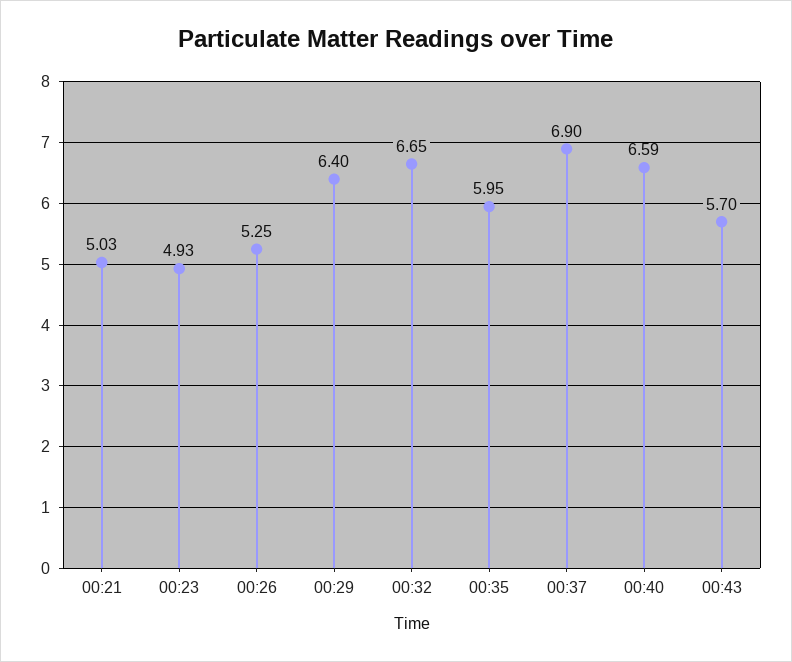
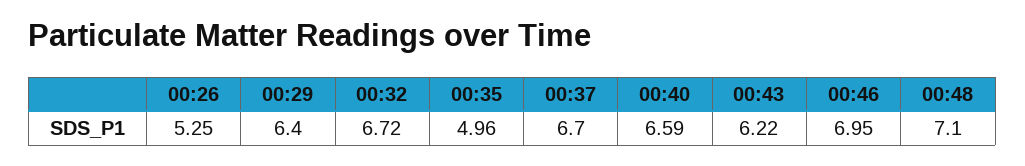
00:21: 5.03 -> none
00:23: 4.93 -> none
00:32: 6.65 -> 6.72
00:35: 5.95 -> 4.96
00:37: 6.9 -> 6.7
00:43: 5.7 -> 6.22
00:46: none -> 6.95
00:48: none -> 7.1

